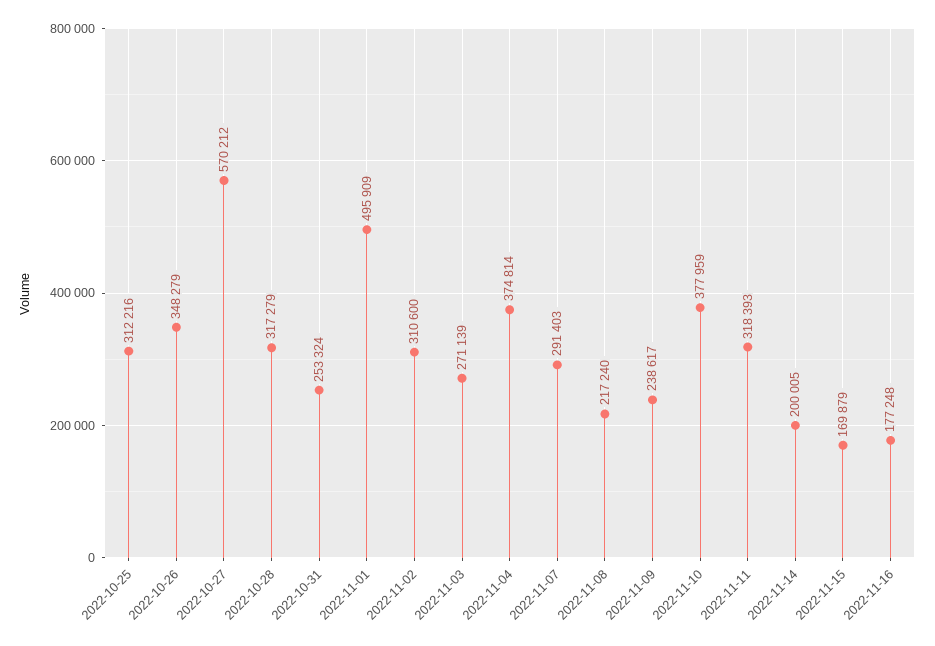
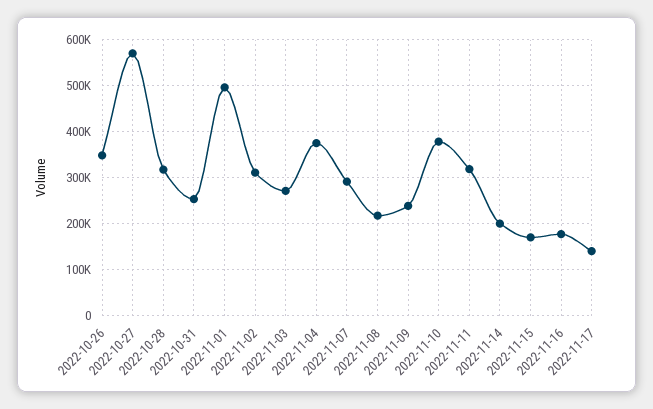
2022-10-25: 312216 -> none
2022-11-17: none -> 140000

